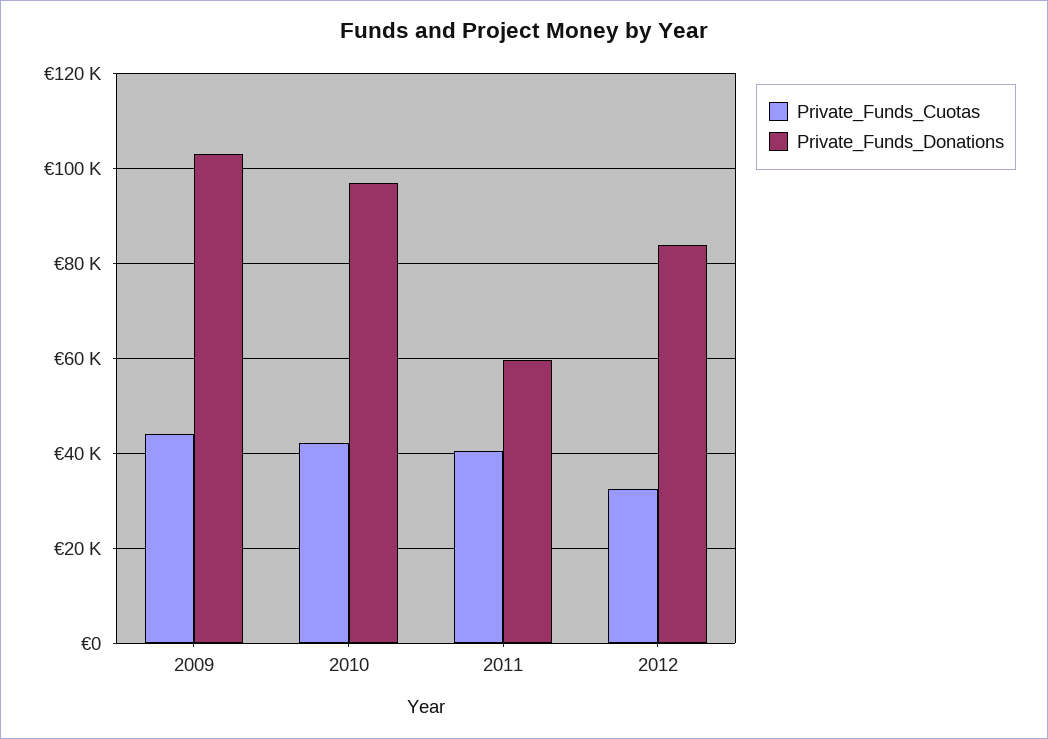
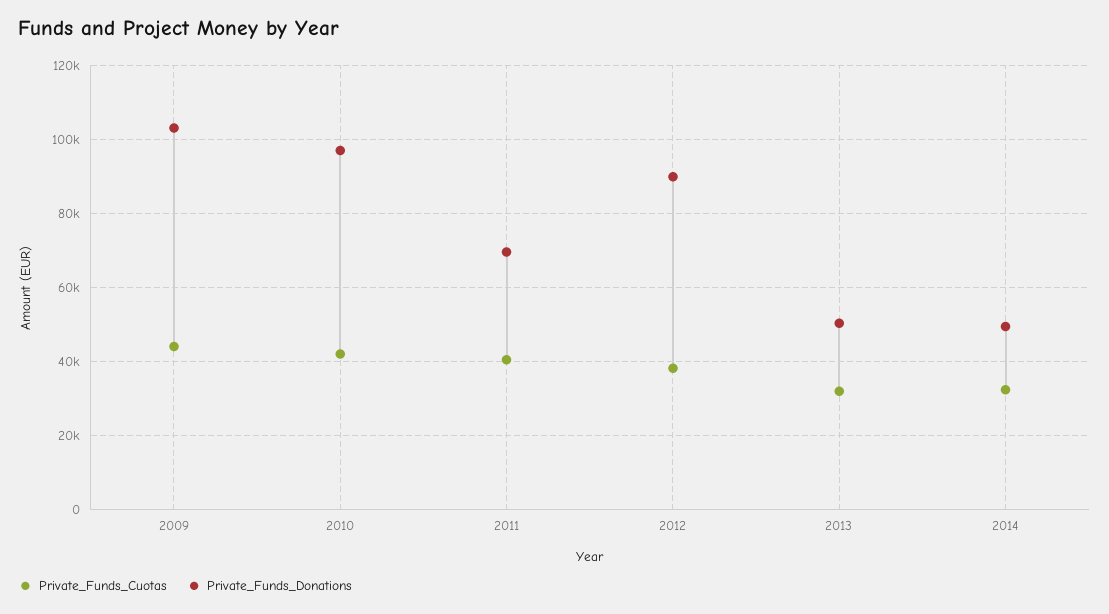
Private_Funds_Donations, 2011: 60000 -> 70000
Private_Funds_Cuotas, 2012: 32000 -> 38000
Private_Funds_Donations, 2012: 84000 -> 90000
Private_Funds_Cuotas, 2013: none -> 32000
Private_Funds_Donations, 2013: none -> 50000
Private_Funds_Cuotas, 2014: none -> 32000
Private_Funds_Donations, 2014: none -> 50000

